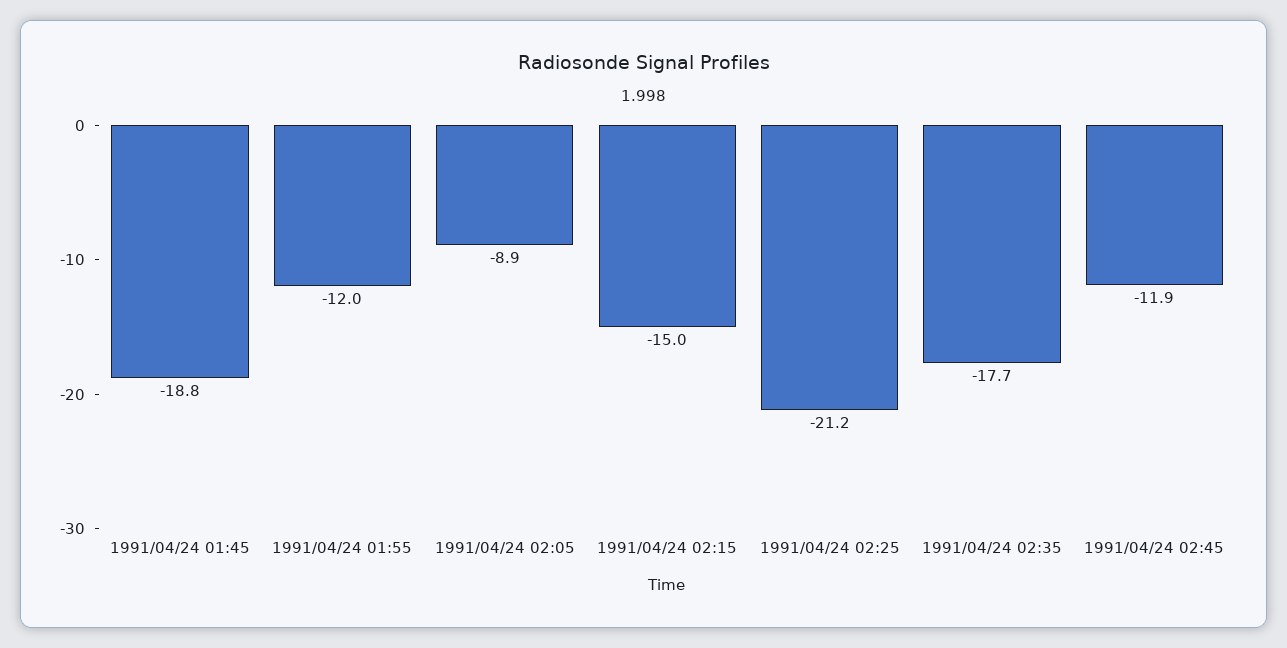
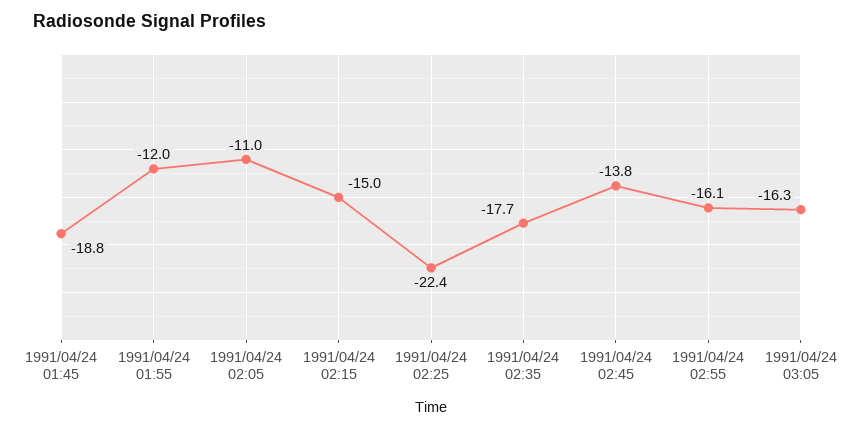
1991/04/24 02:05: -8.9 -> -11
1991/04/24 02:25: -21.2 -> -22.4
1991/04/24 02:45: -11.9 -> -13.8
1991/04/24 02:55: none -> -16.1
1991/04/24 03:05: none -> -16.3

